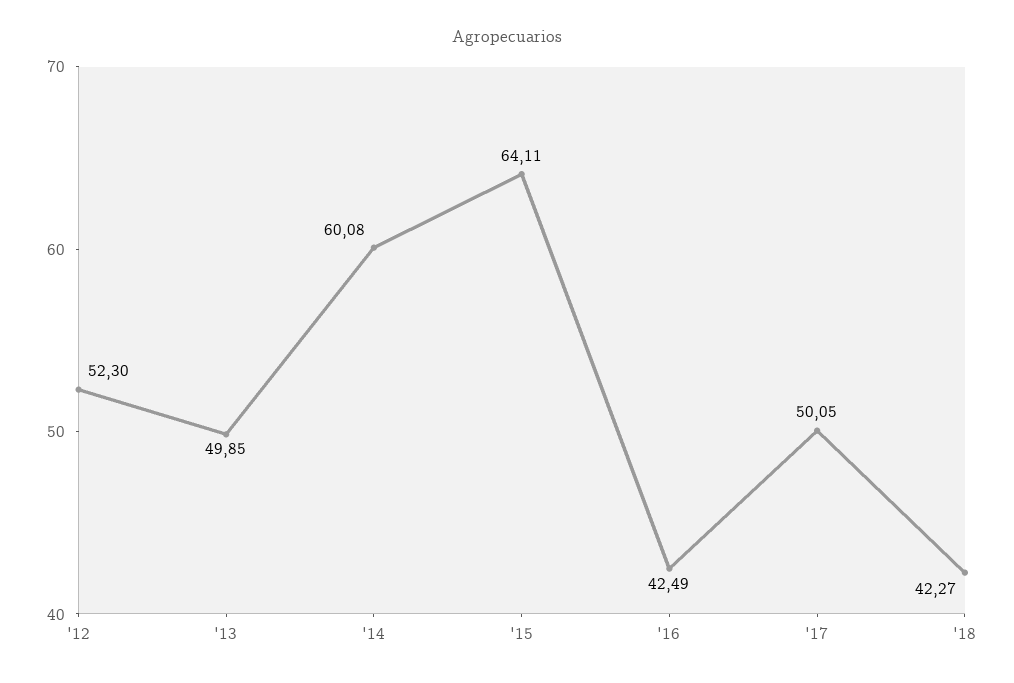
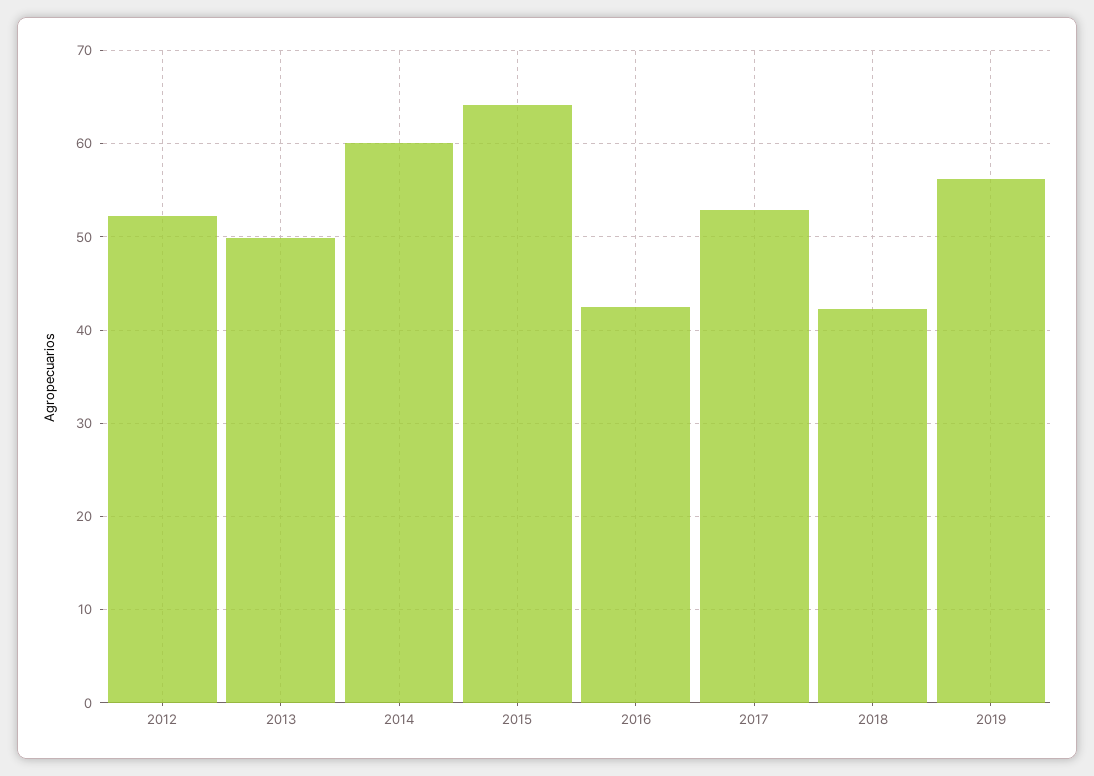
'17: 50.05 -> 53
2019: none -> 56

